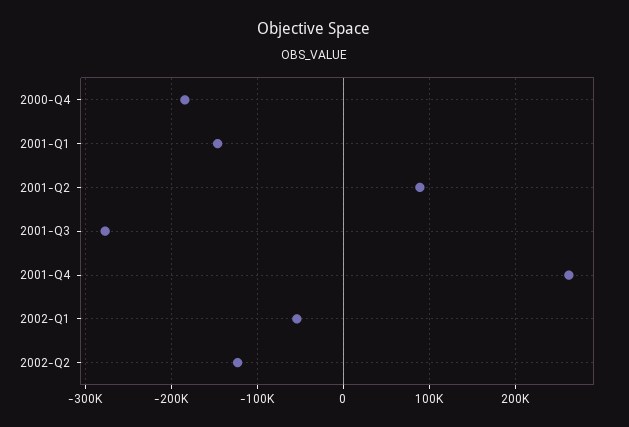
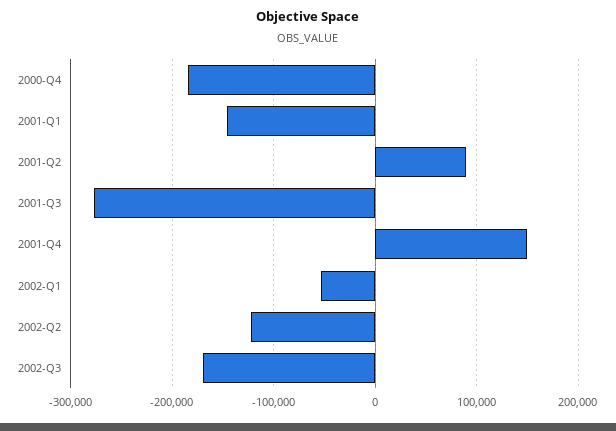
2001-Q4: 260000 -> 150000
2002-Q3: none -> -170000

